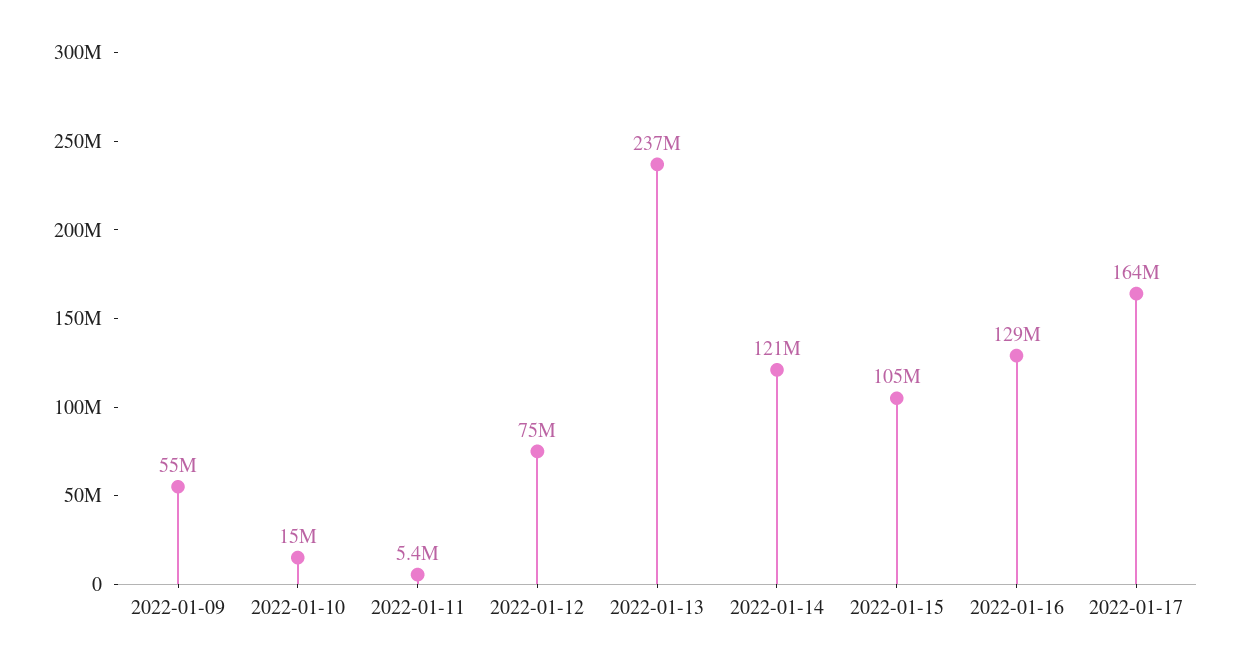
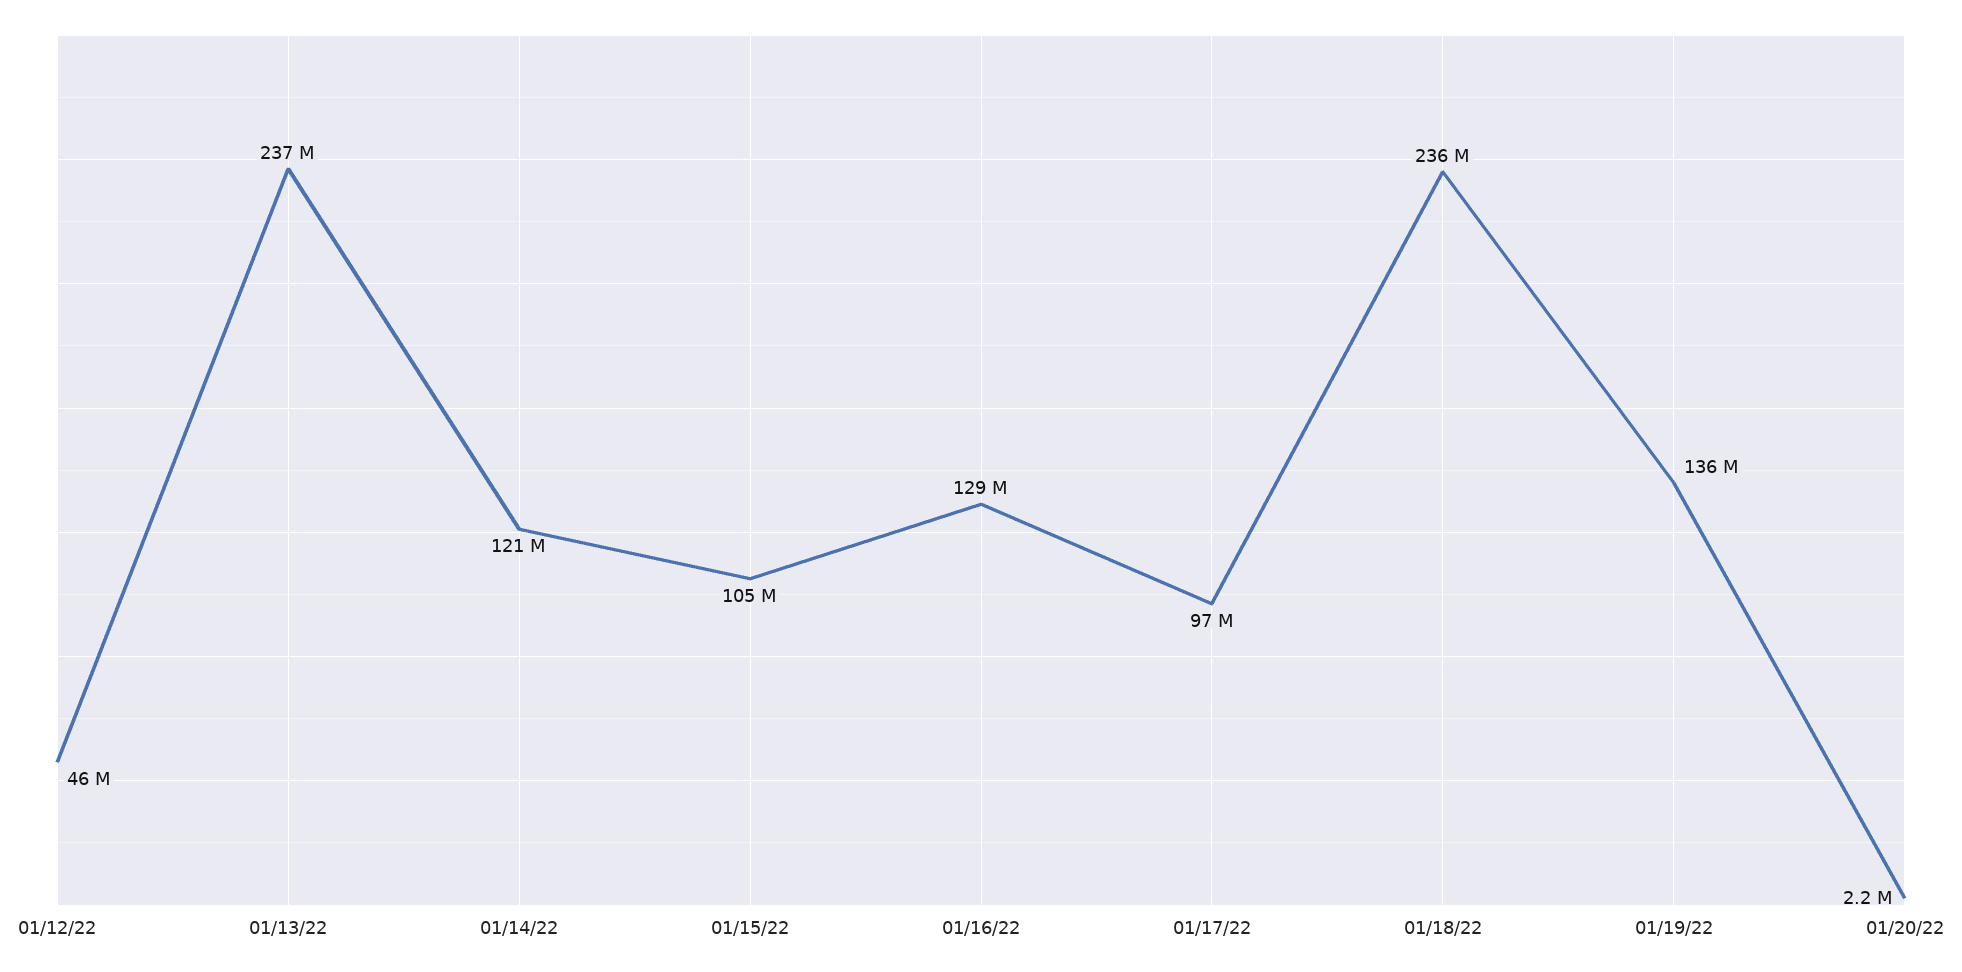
2022-01-09: 55000000 -> none
2022-01-10: 15000000 -> none
2022-01-11: 5400000 -> none
2022-01-12: 75000000 -> 46000000
2022-01-17: 164000000 -> 97000000
01/18/22: none -> 236000000
01/19/22: none -> 136000000
01/20/22: none -> 2200000

